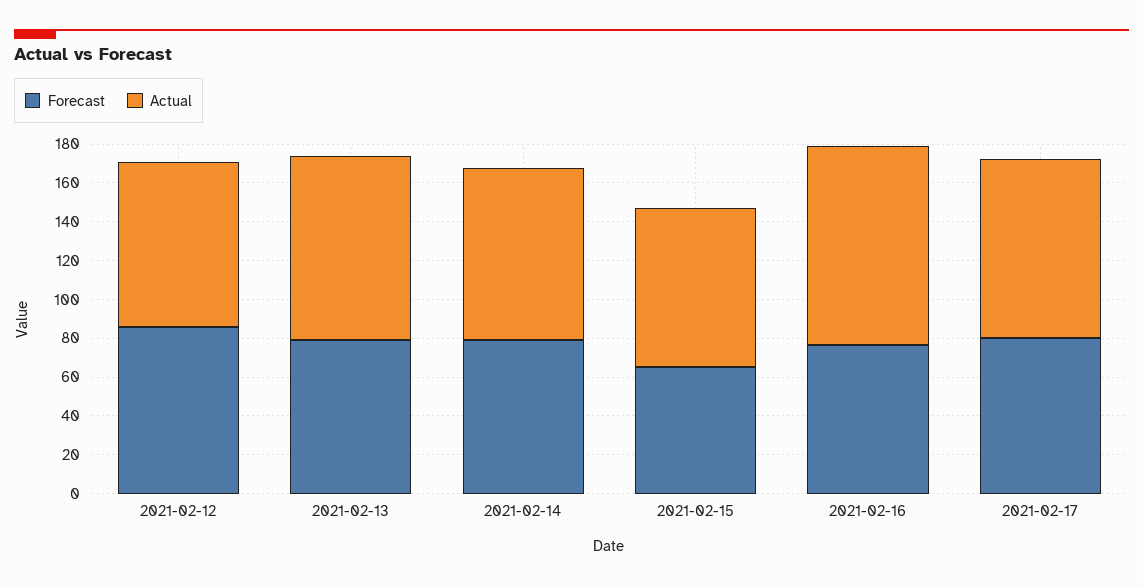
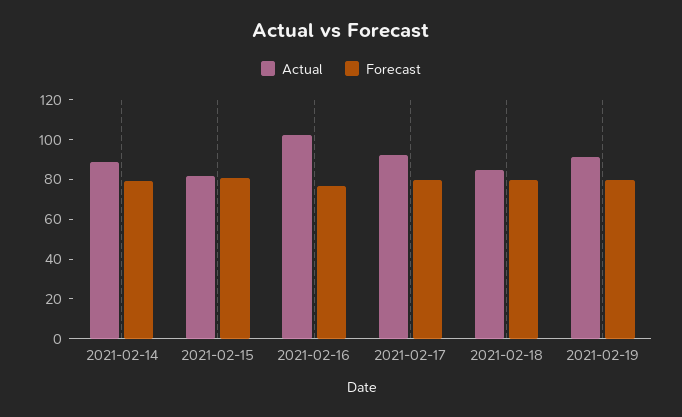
Forecast, 2021-02-12: 85 -> none
Actual, 2021-02-12: 85 -> none
Forecast, 2021-02-13: 80 -> none
Actual, 2021-02-13: 95 -> none
Forecast, 2021-02-15: 65 -> 80
Actual, 2021-02-18: none -> 85
Forecast, 2021-02-18: none -> 80
Actual, 2021-02-19: none -> 90
Forecast, 2021-02-19: none -> 80

